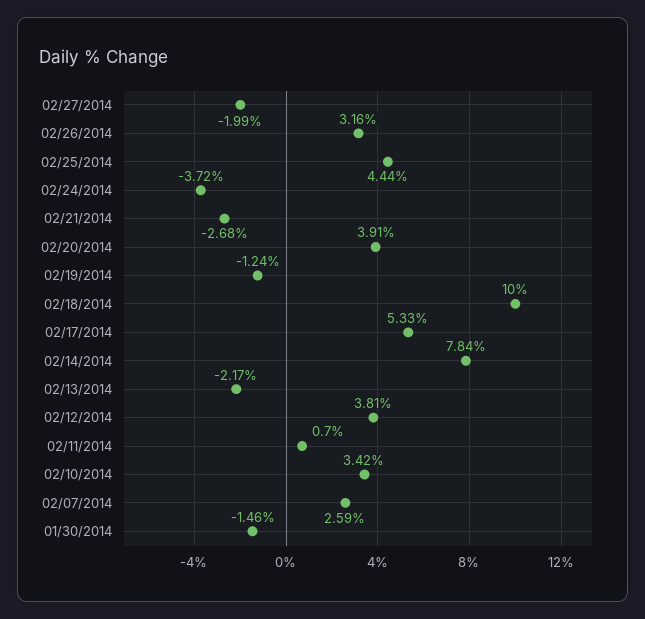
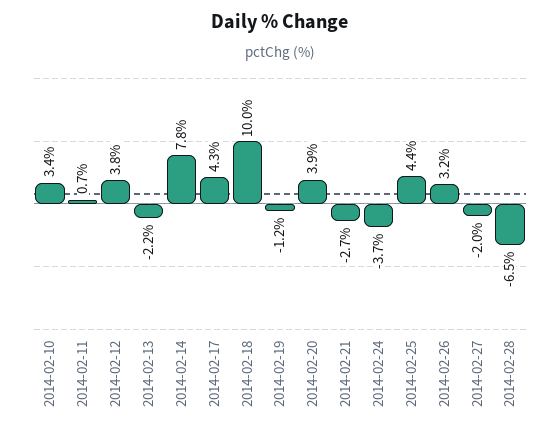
02/17/2014: 5.33 -> 4.3
02/07/2014: 2.59 -> none
01/30/2014: -1.46 -> none
2014-02-28: none -> -6.5

